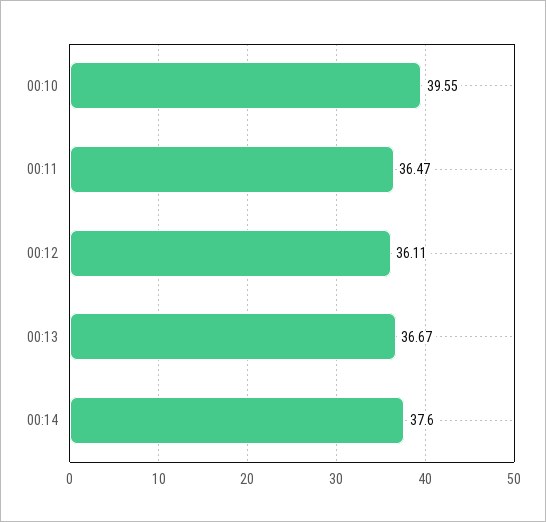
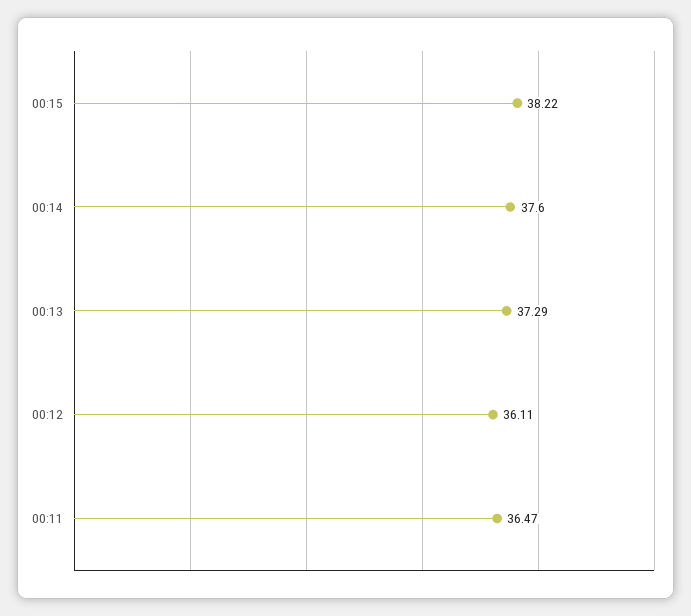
00:10: 39.55 -> none
00:13: 36.67 -> 37.29
00:15: none -> 38.22

